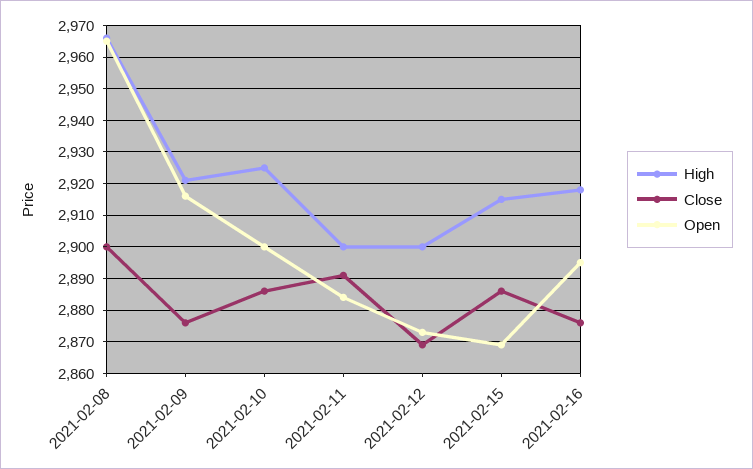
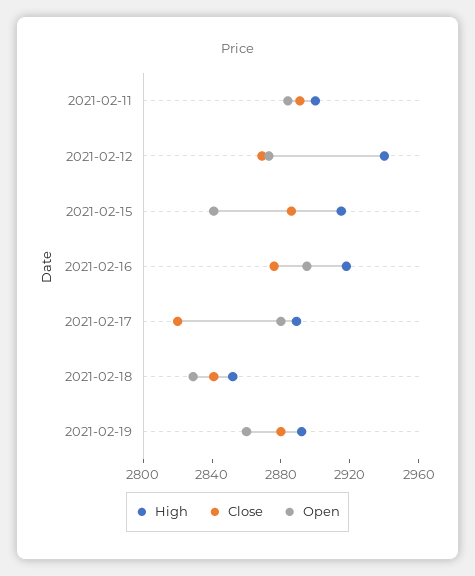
High, 2021-02-08: 2965 -> none
Close, 2021-02-08: 2900 -> none
Open, 2021-02-08: 2965 -> none
High, 2021-02-09: 2920 -> none
Close, 2021-02-09: 2875 -> none
Open, 2021-02-09: 2915 -> none
High, 2021-02-10: 2925 -> none
Close, 2021-02-10: 2885 -> none
Open, 2021-02-10: 2900 -> none
High, 2021-02-12: 2900 -> 2940
Open, 2021-02-15: 2870 -> 2840
High, 2021-02-17: none -> 2890
Close, 2021-02-17: none -> 2820
Open, 2021-02-17: none -> 2880
High, 2021-02-18: none -> 2850
Close, 2021-02-18: none -> 2840
Open, 2021-02-18: none -> 2830
High, 2021-02-19: none -> 2890
Close, 2021-02-19: none -> 2880
Open, 2021-02-19: none -> 2860

